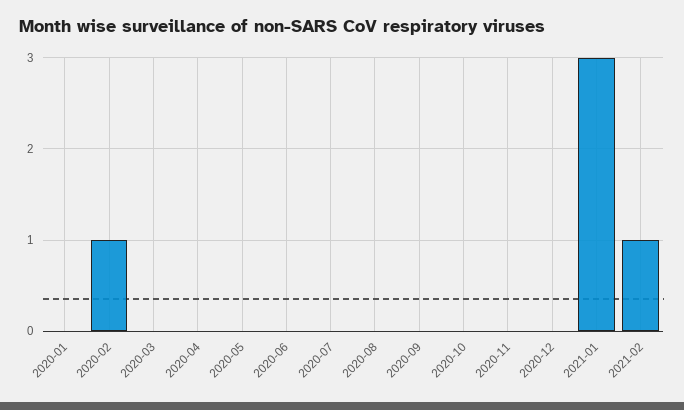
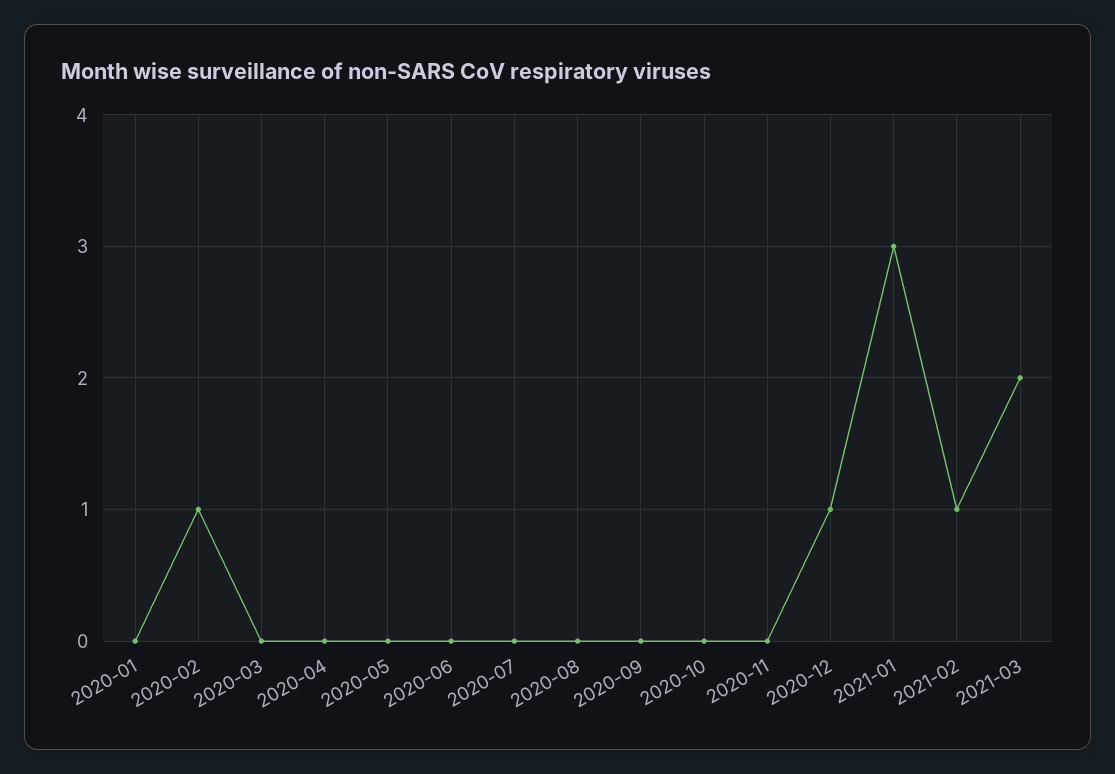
2020-12: 0 -> 1
2021-03: none -> 2

